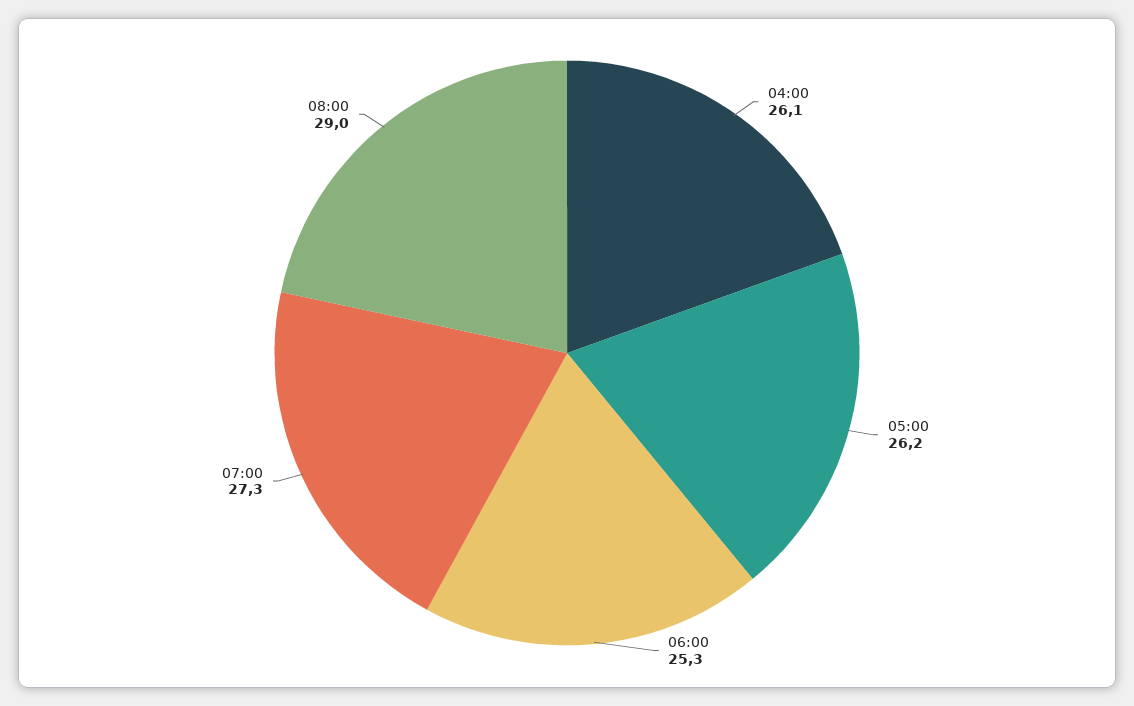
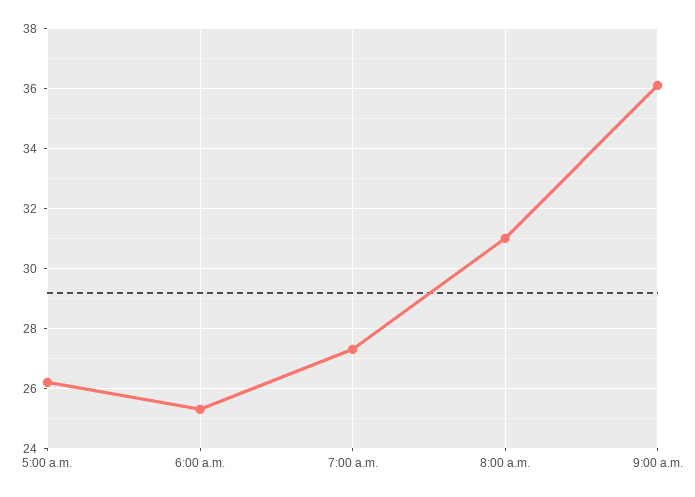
04:00: 26.1 -> none
08:00: 29 -> 31
9:00 a.m.: none -> 36

